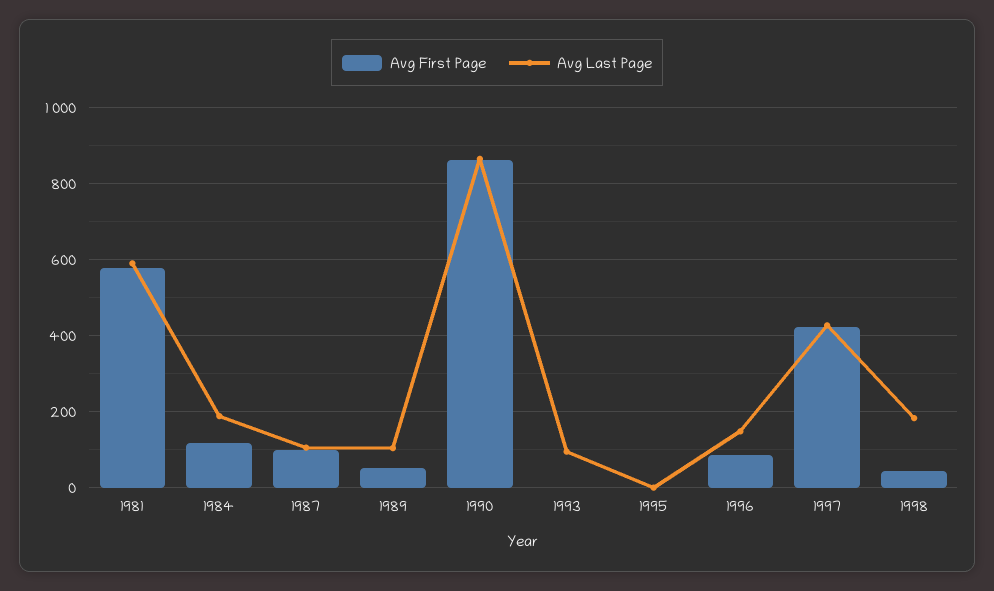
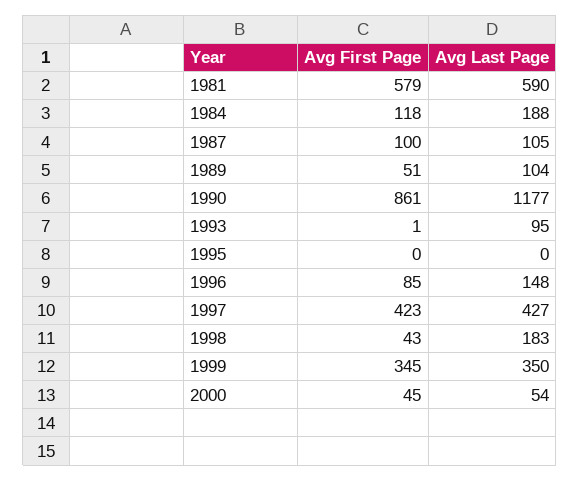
Avg Last Page, 1990: 860 -> 1177
Avg First Page, 1999: none -> 345
Avg Last Page, 1999: none -> 350
Avg First Page, 2000: none -> 45
Avg Last Page, 2000: none -> 54

